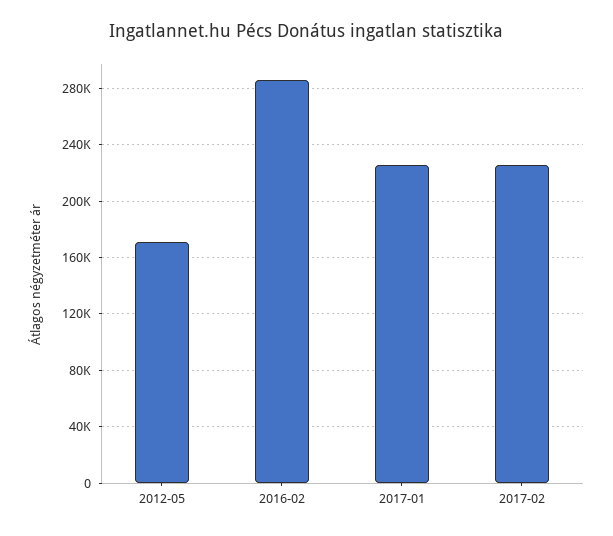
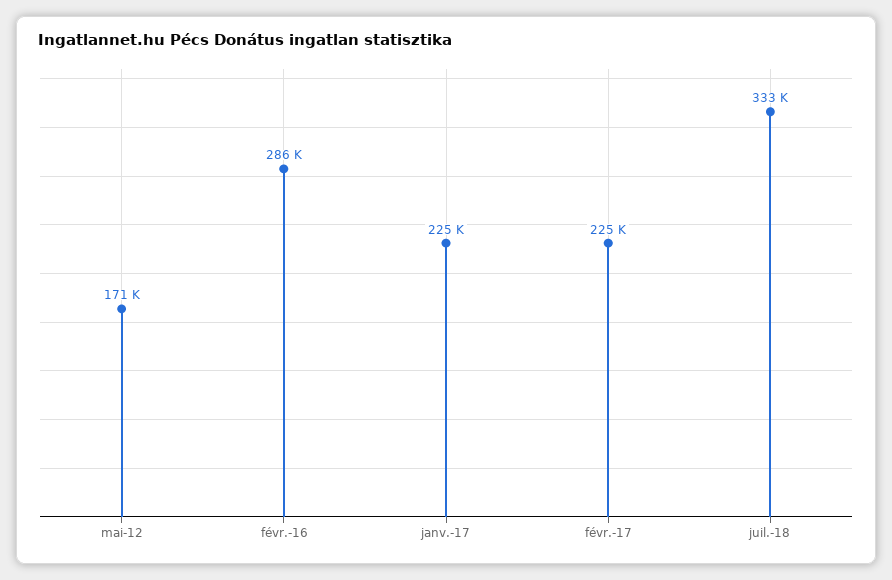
juil.-18: none -> 333000

